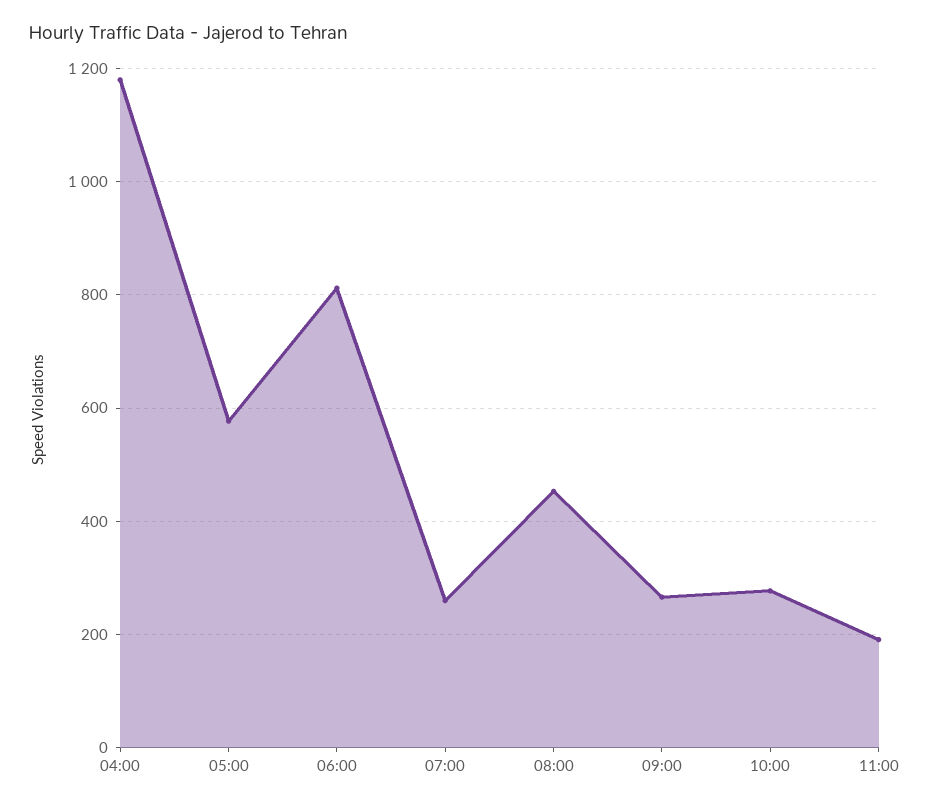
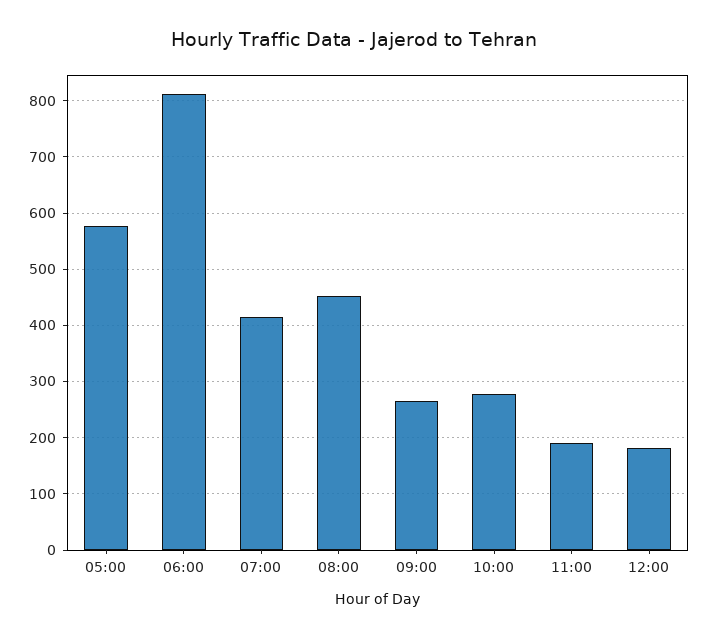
04:00: 1180 -> none
07:00: 260 -> 420
12:00: none -> 180

